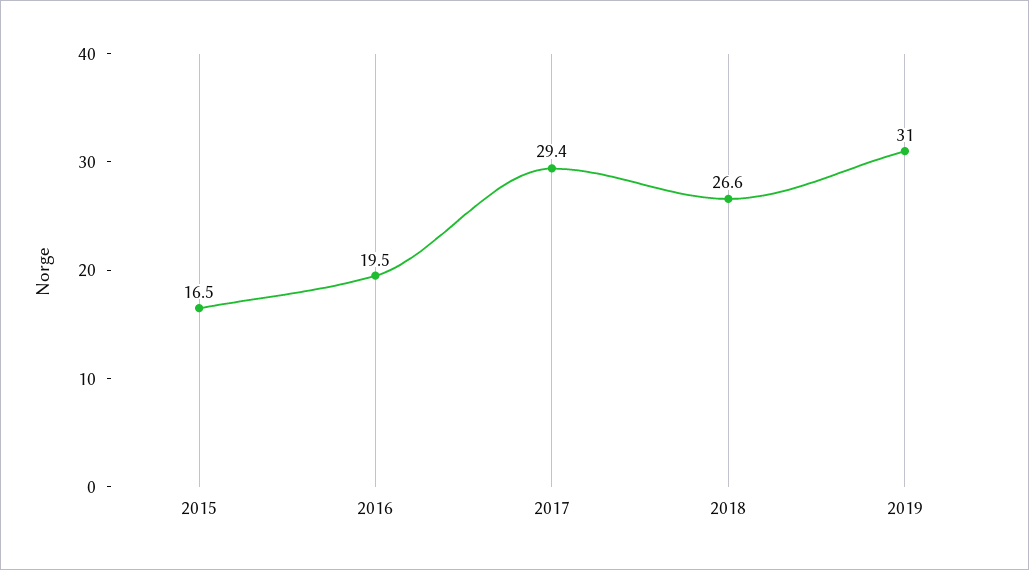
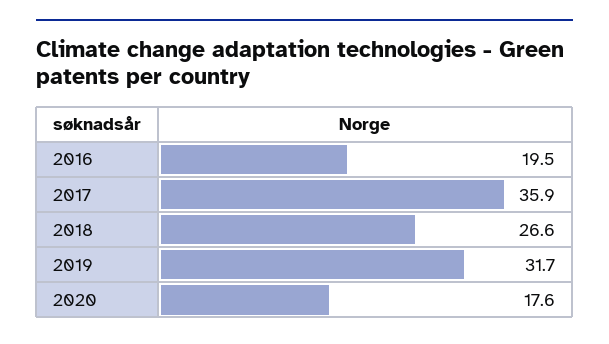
2015: 16.5 -> none
2017: 29.4 -> 35.9
2019: 31 -> 31.7
2020: none -> 17.6

